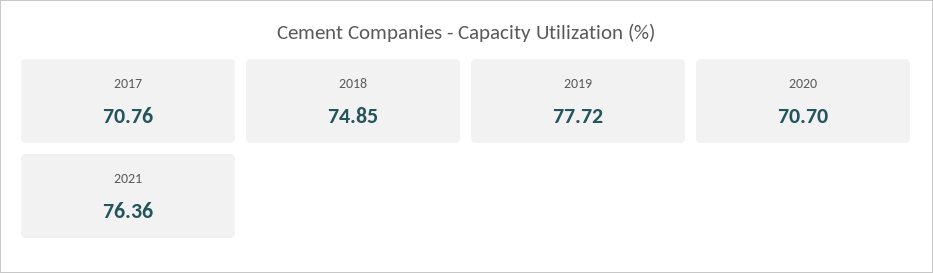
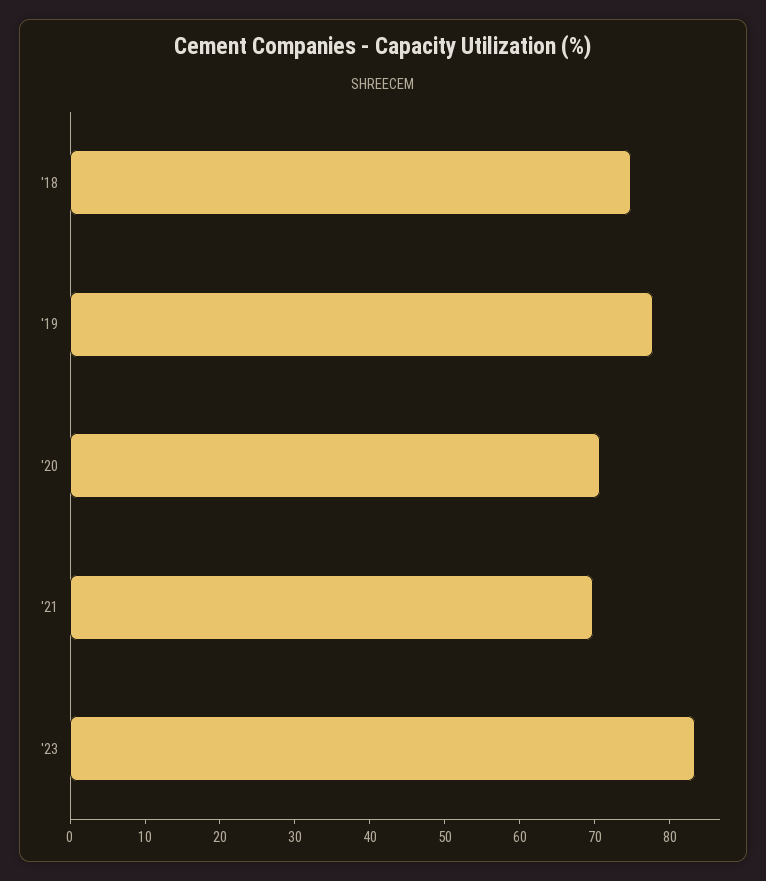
2017: 70.76 -> none
2021: 76.36 -> 70
'23: none -> 84

